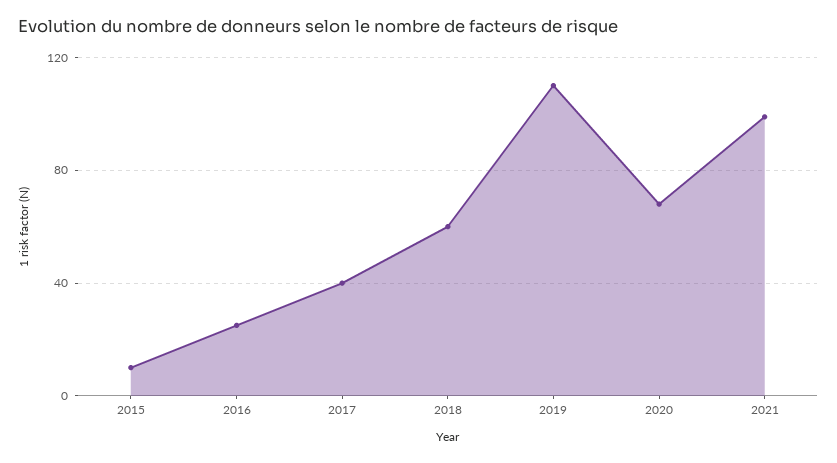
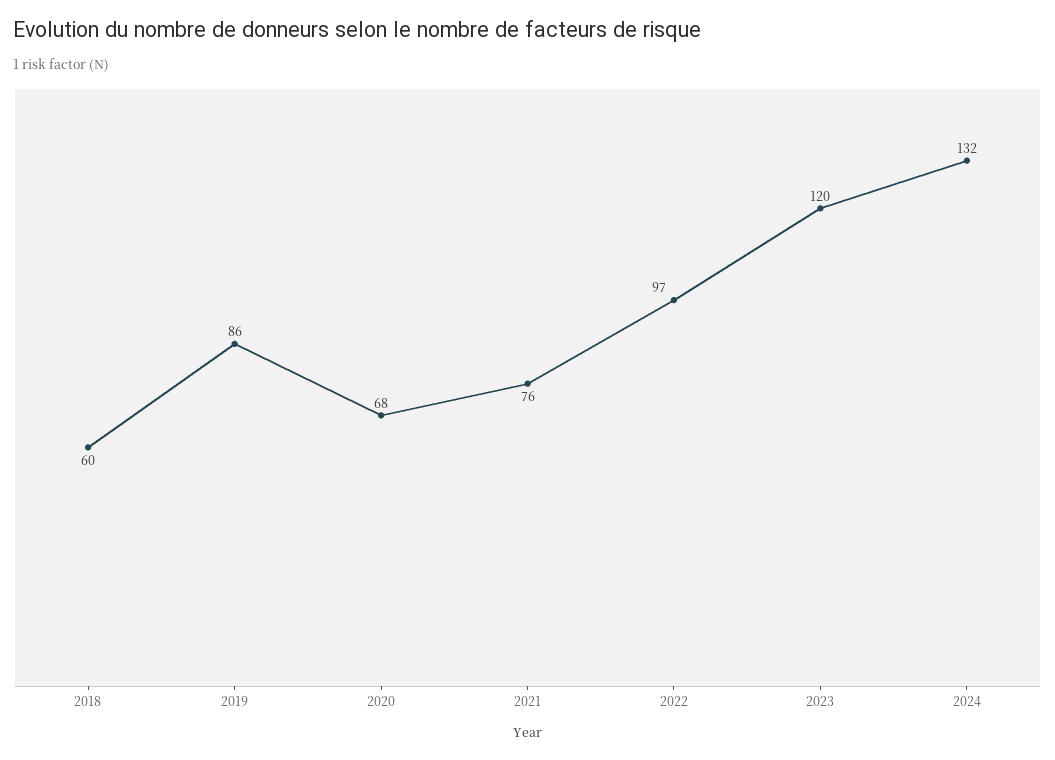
2015: 10 -> none
2016: 25 -> none
2017: 40 -> none
2019: 110 -> 86
2021: 100 -> 76
2022: none -> 97
2023: none -> 120
2024: none -> 132

